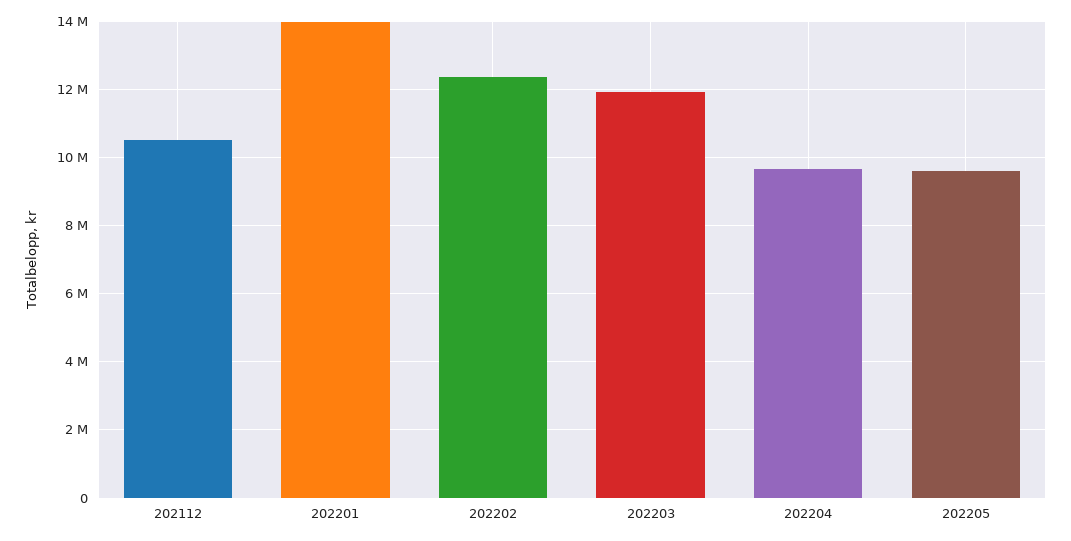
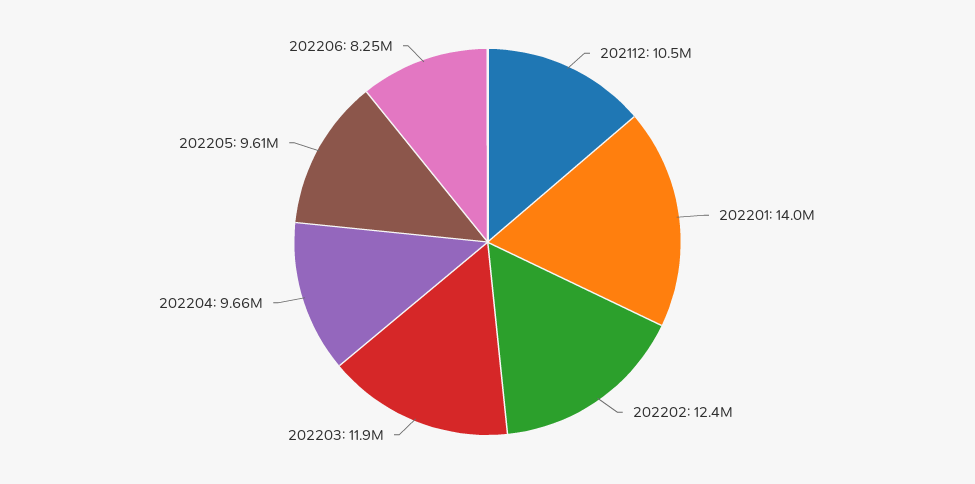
202206: none -> 8250000

